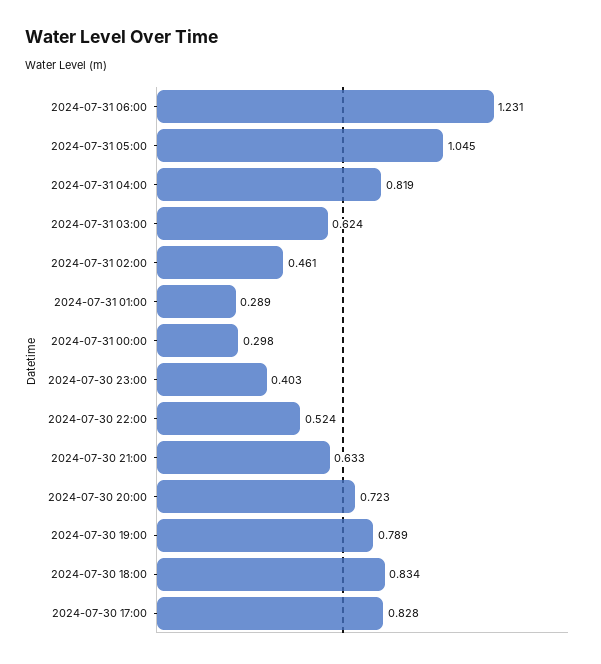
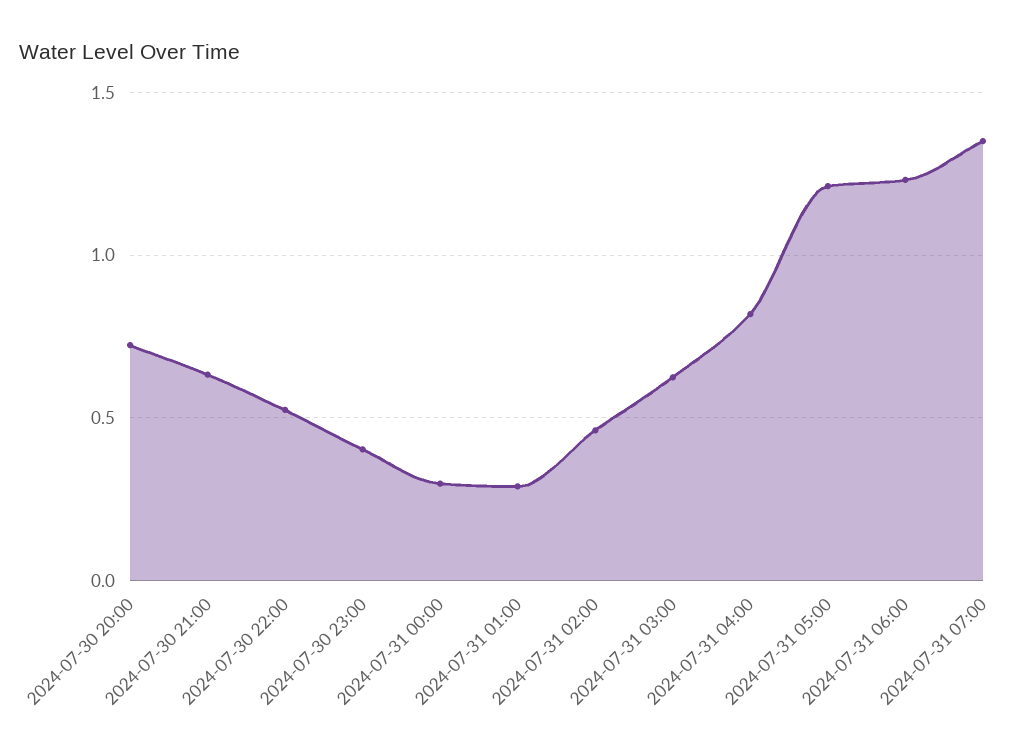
2024-07-31 05:00: 1.045 -> 1.2
2024-07-30 19:00: 0.789 -> none
2024-07-30 18:00: 0.834 -> none
2024-07-30 17:00: 0.828 -> none
2024-07-31 07:00: none -> 1.35

